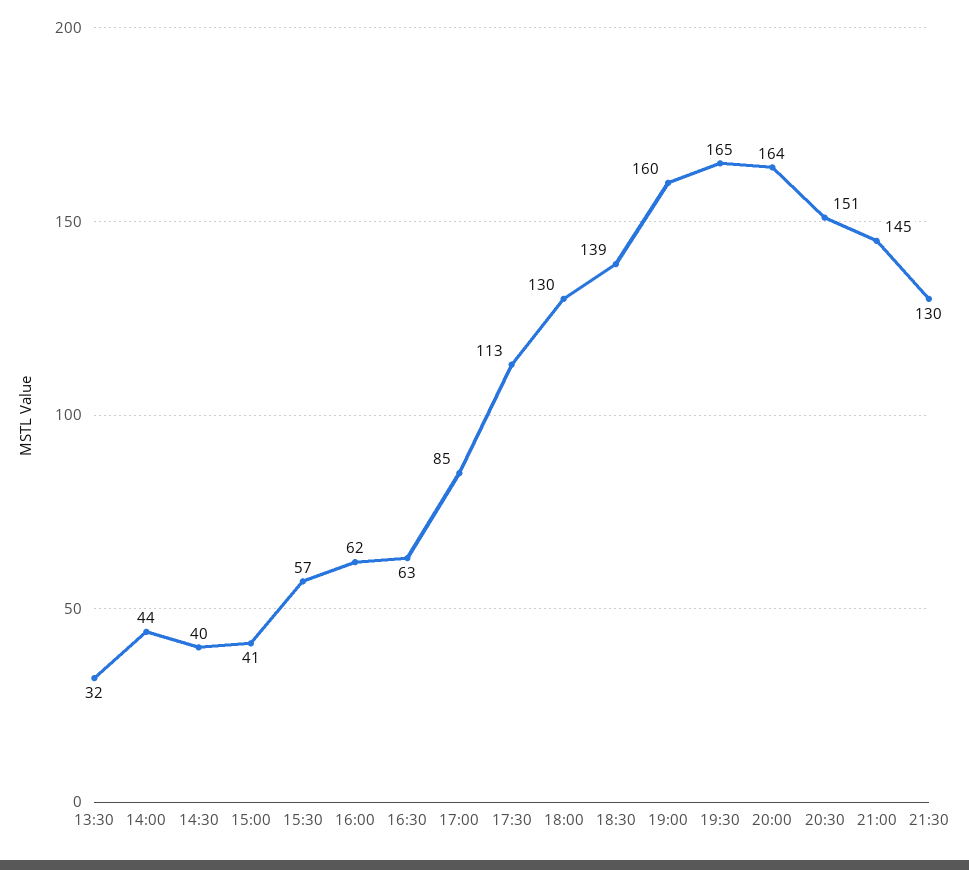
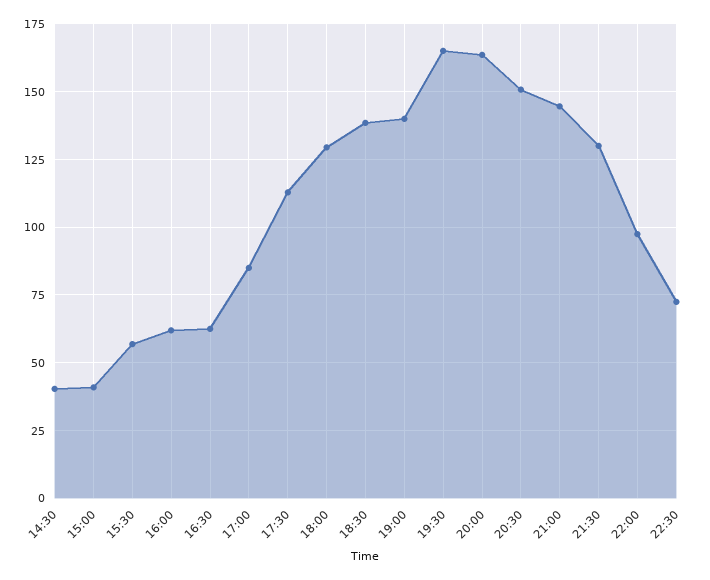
13:30: 32 -> none
14:00: 44 -> none
19:00: 160 -> 140
22:00: none -> 97.5
22:30: none -> 72.5

